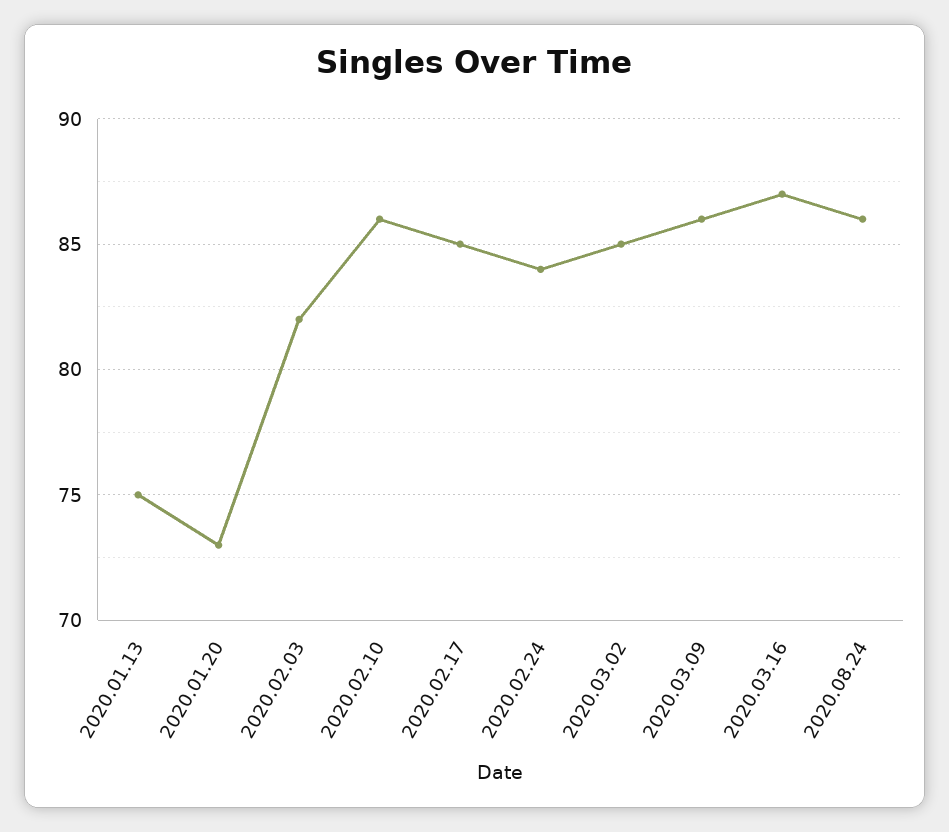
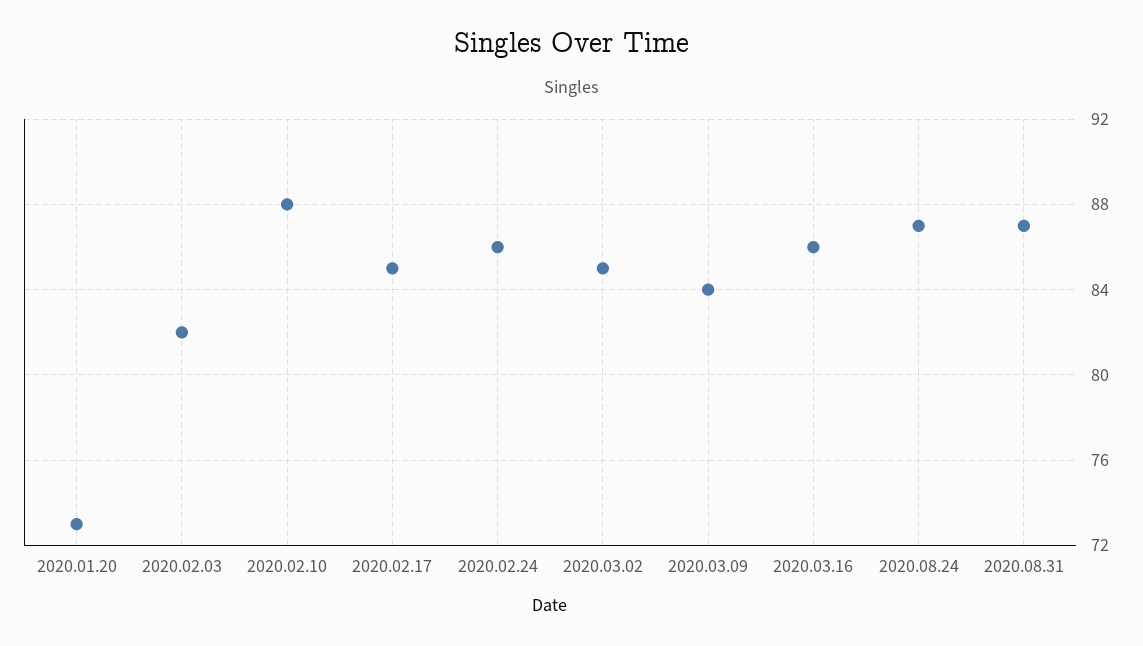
2020.01.13: 75 -> none
2020.02.10: 86 -> 88
2020.02.24: 84 -> 86
2020.03.09: 86 -> 84
2020.03.16: 87 -> 86
2020.08.24: 86 -> 87
2020.08.31: none -> 87

